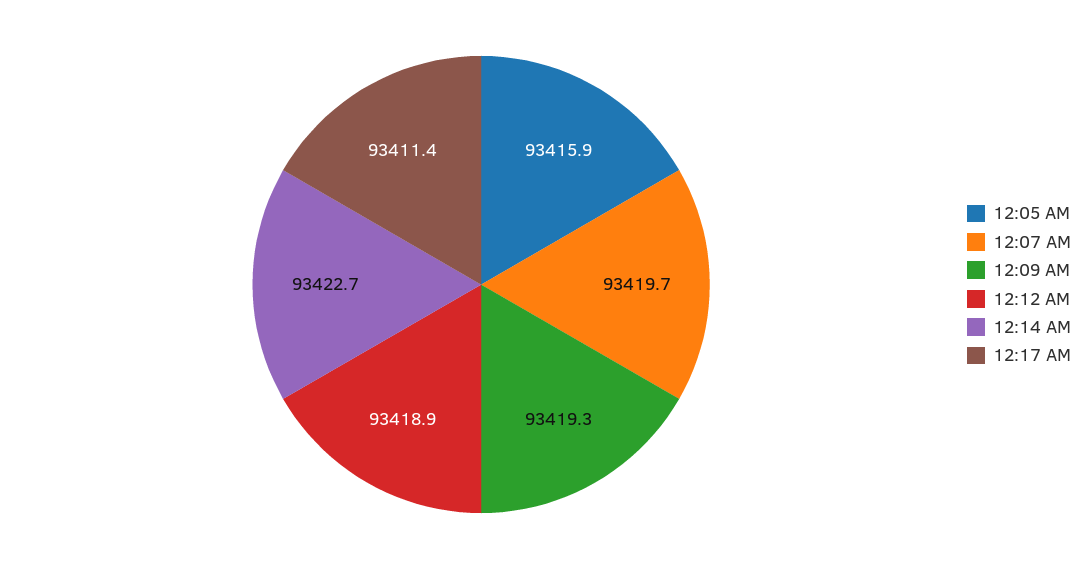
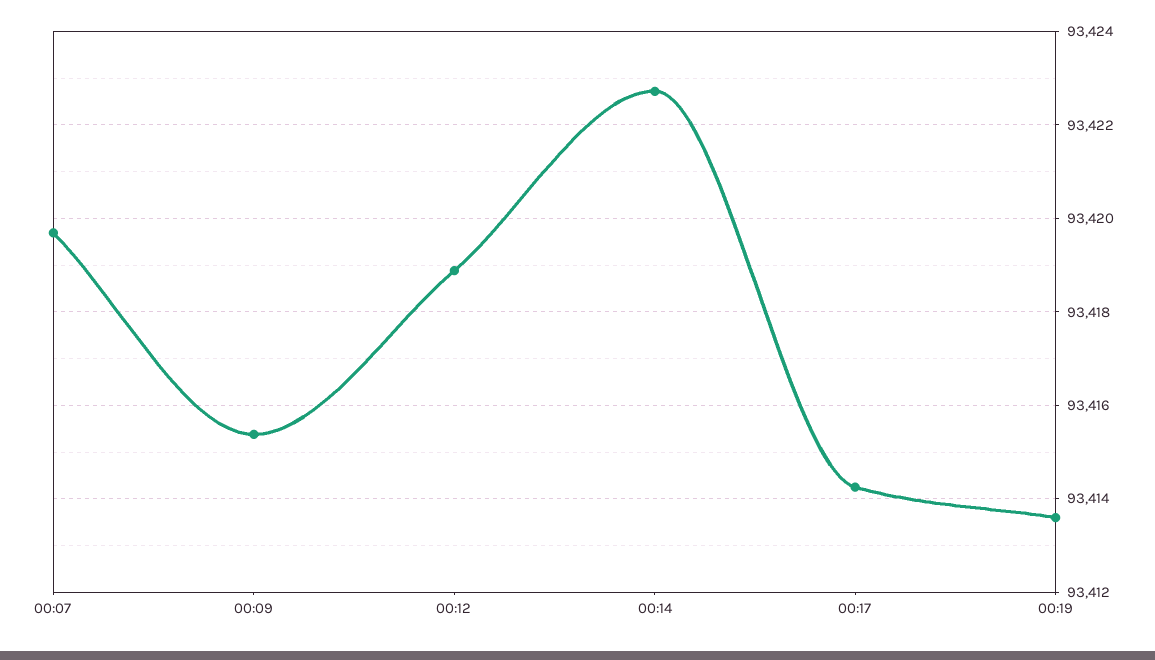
12:05 AM: 93415.9 -> none
12:09 AM: 93419.3 -> 93415.4
12:17 AM: 93411.4 -> 93414.2
00:19: none -> 93413.6

